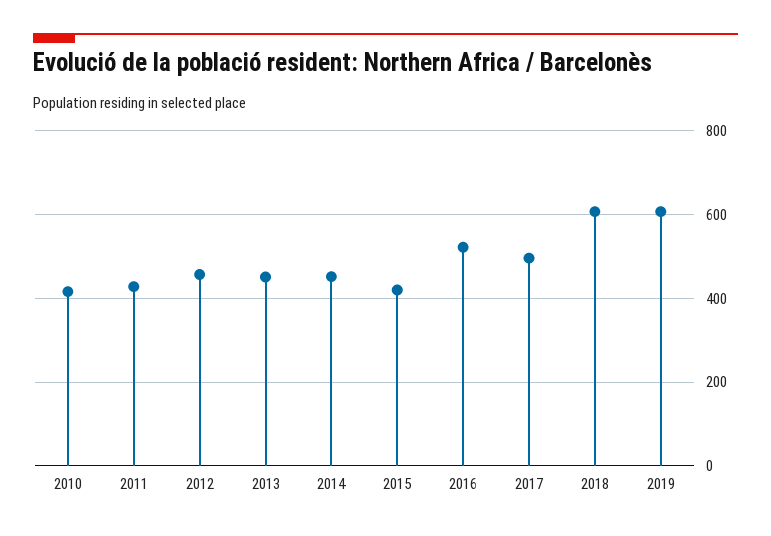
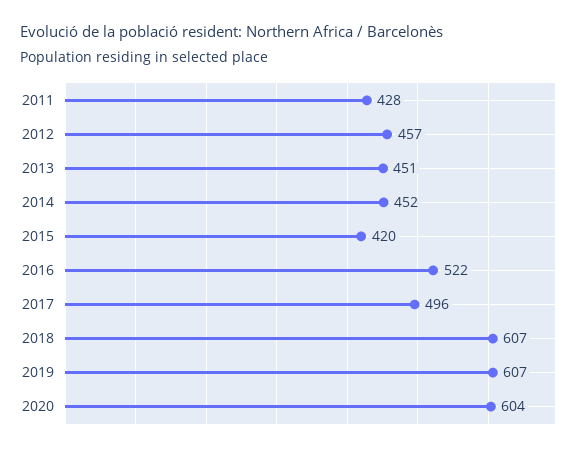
2010: 420 -> none
2020: none -> 604

